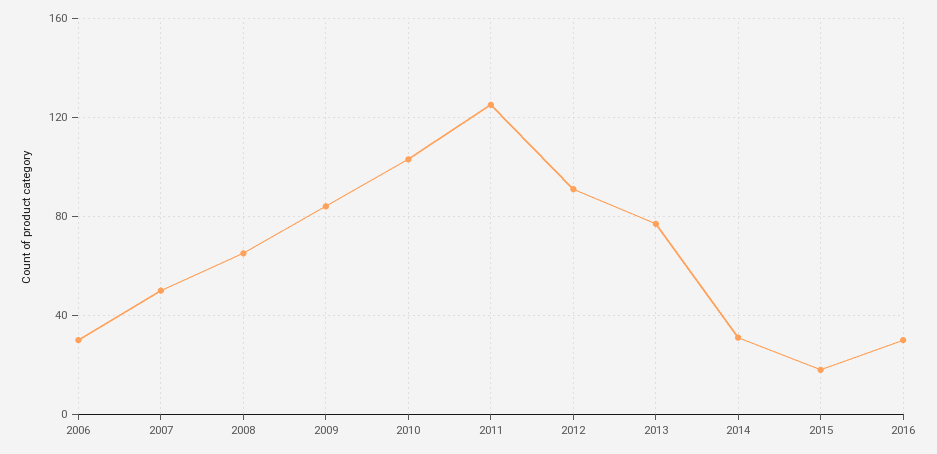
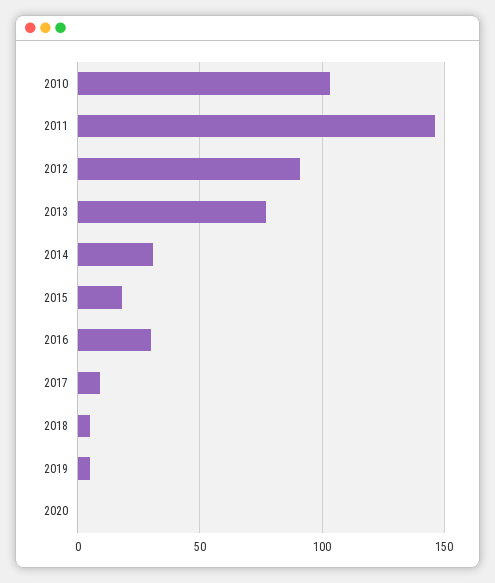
2006: 30 -> none
2007: 50 -> none
2008: 65 -> none
2009: 85 -> none
2011: 125 -> 145
2017: none -> 10
2018: none -> 5
2019: none -> 5
2020: none -> 0

